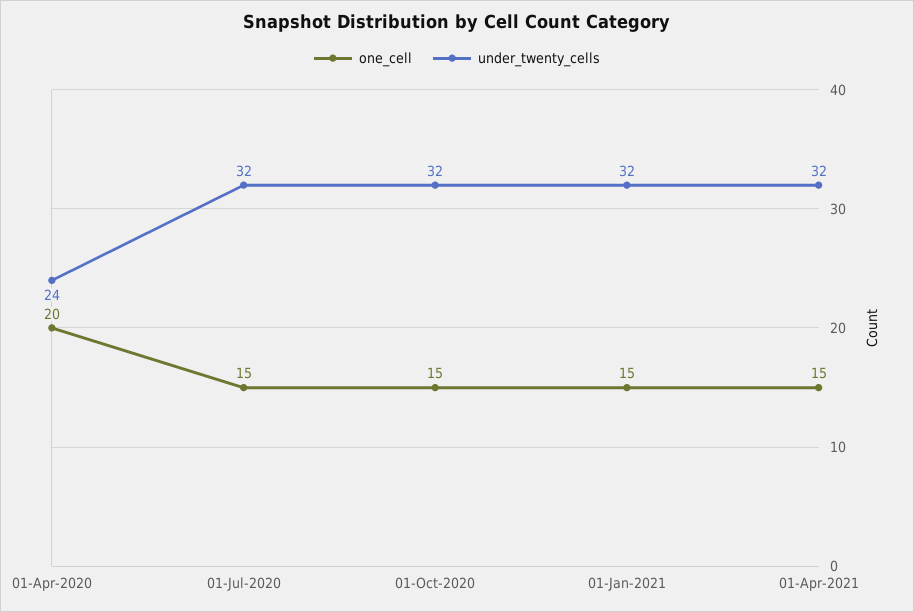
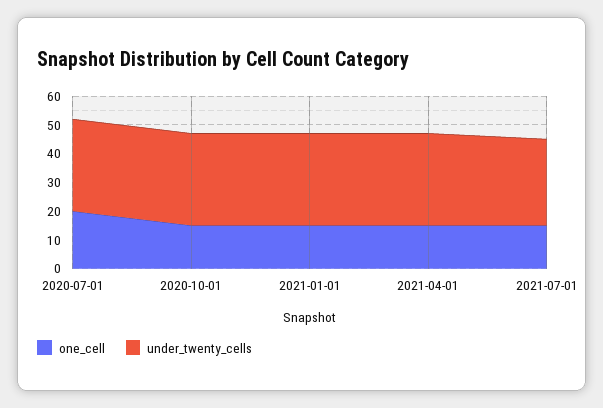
one_cell, 01-Apr-2020: 20 -> none
under_twenty_cells, 01-Apr-2020: 24 -> none
one_cell, 01-Jul-2020: 15 -> 20
one_cell, 2021-07-01: none -> 15
under_twenty_cells, 2021-07-01: none -> 30

